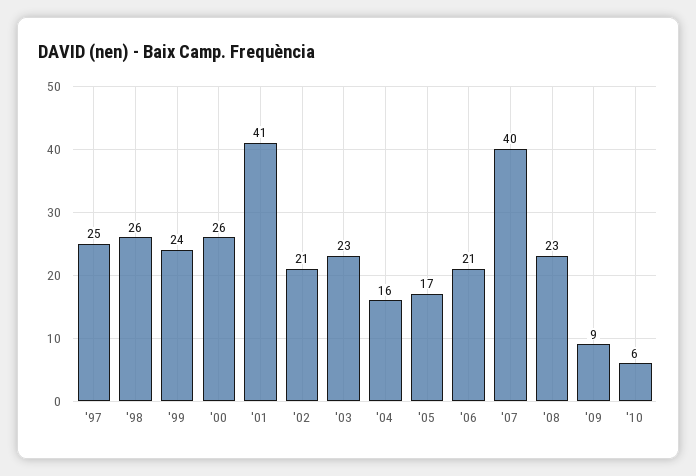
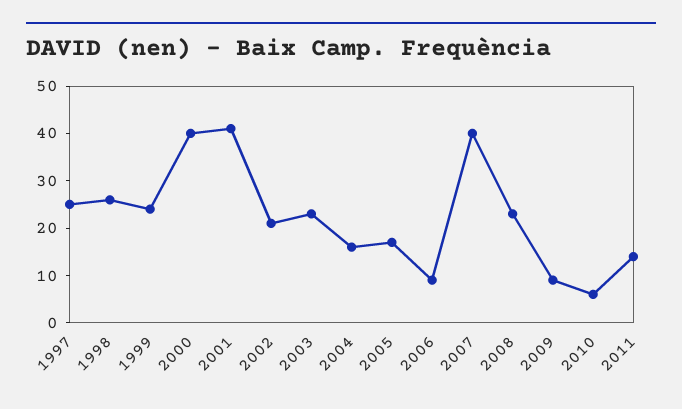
'00: 26 -> 40
'06: 21 -> 10
2011: none -> 15

